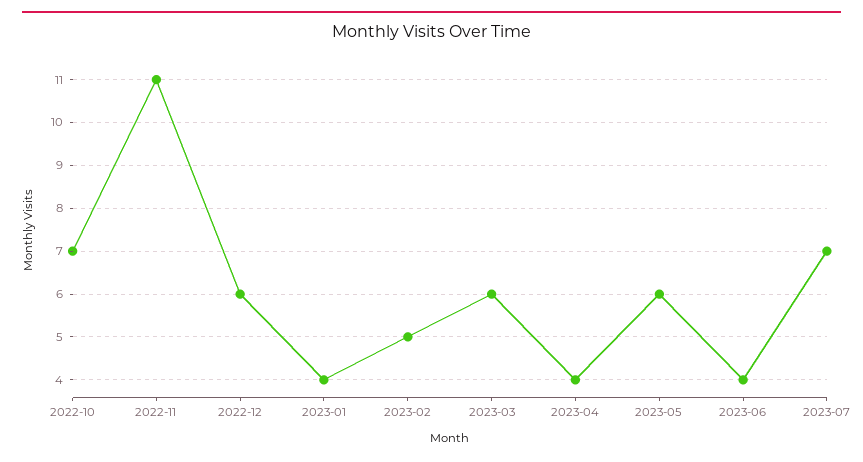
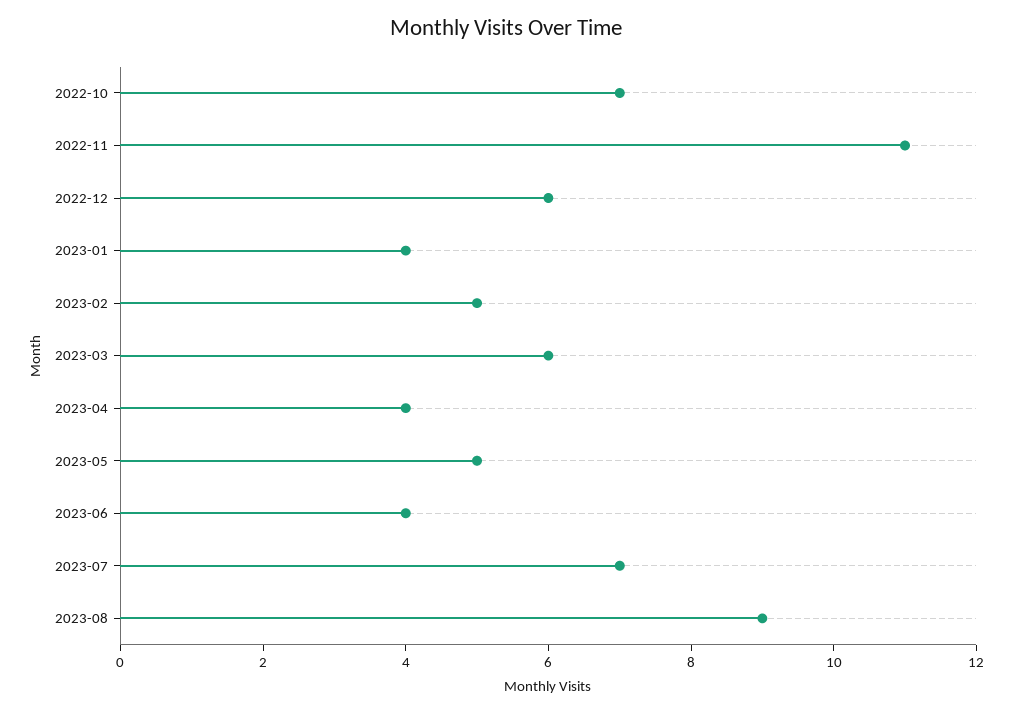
2023-05: 6 -> 5
2023-08: none -> 9

